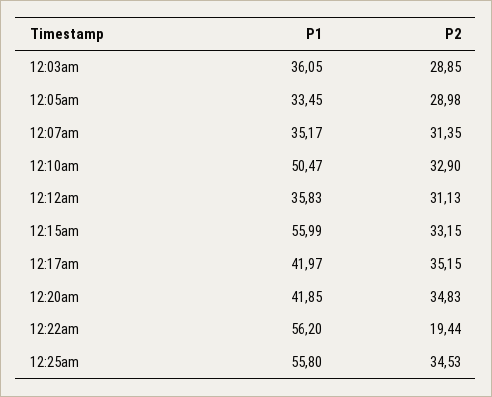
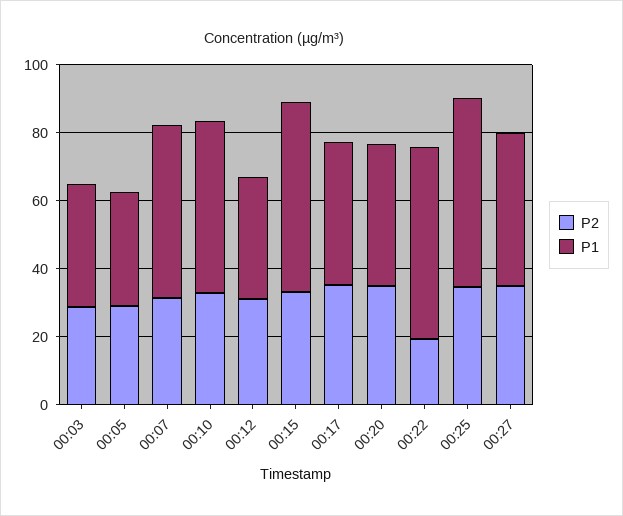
P1, 12:07am: 35.17 -> 50
P2, 00:27: none -> 35
P1, 00:27: none -> 45

